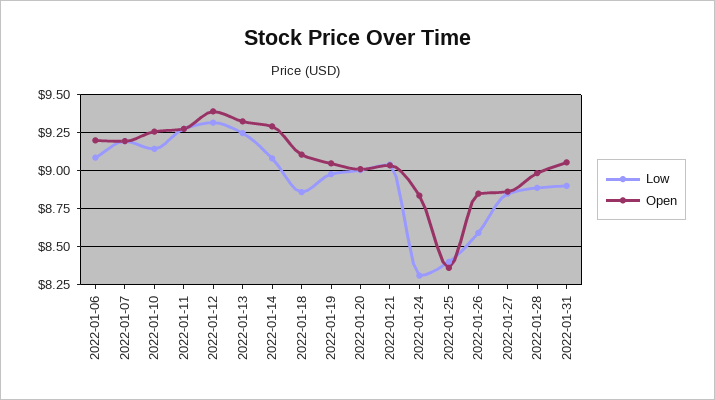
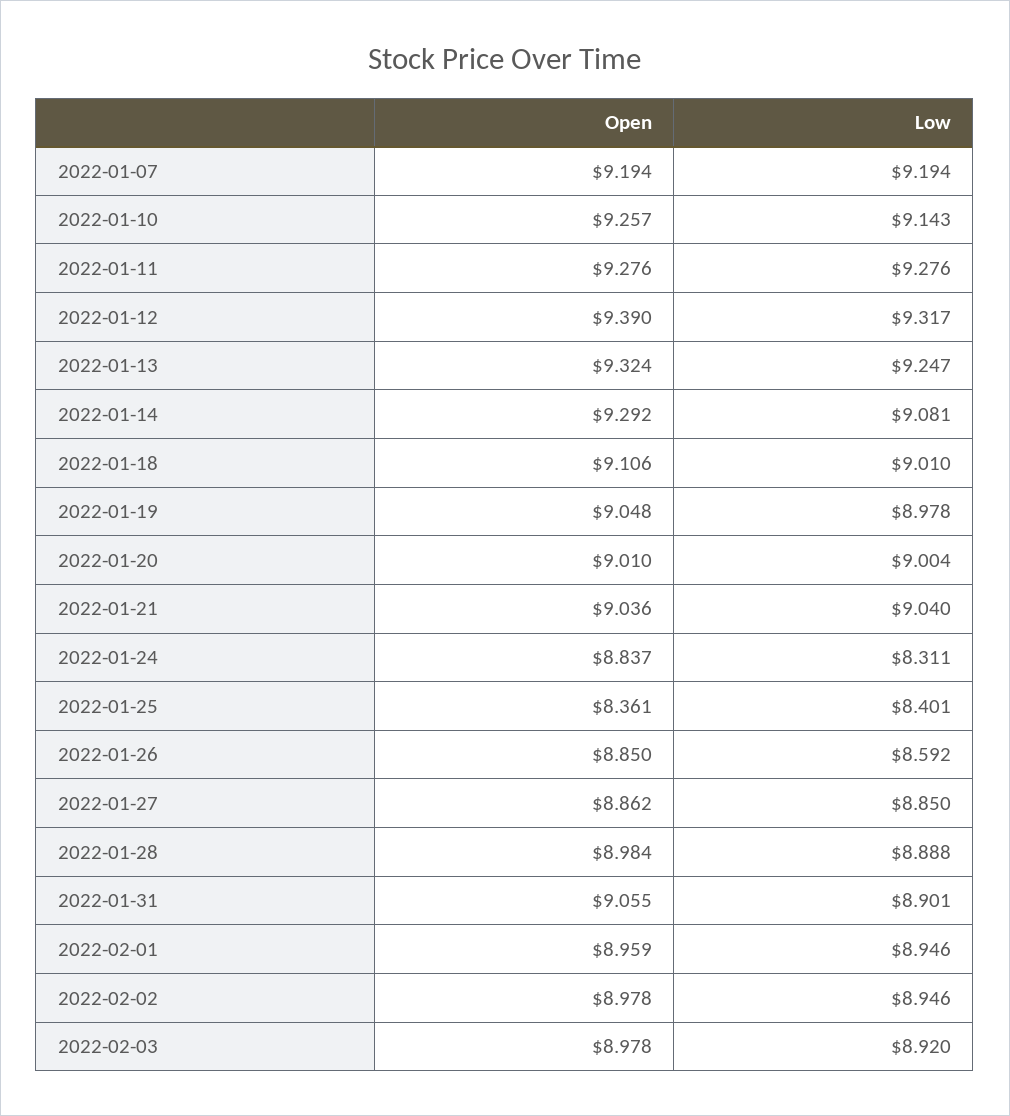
Low, 2022-01-06: 9.1 -> none
Open, 2022-01-06: 9.2 -> none
Low, 2022-01-18: 8.85 -> 9.01
Open, 2022-02-01: none -> 8.959
Low, 2022-02-01: none -> 8.946
Open, 2022-02-02: none -> 8.978
Low, 2022-02-02: none -> 8.946
Open, 2022-02-03: none -> 8.978
Low, 2022-02-03: none -> 8.92

